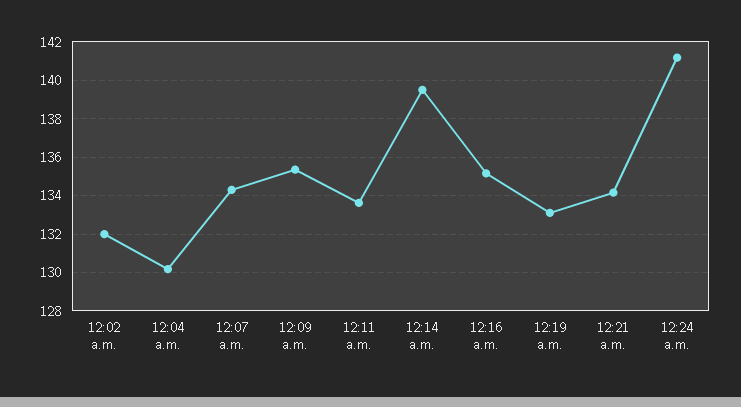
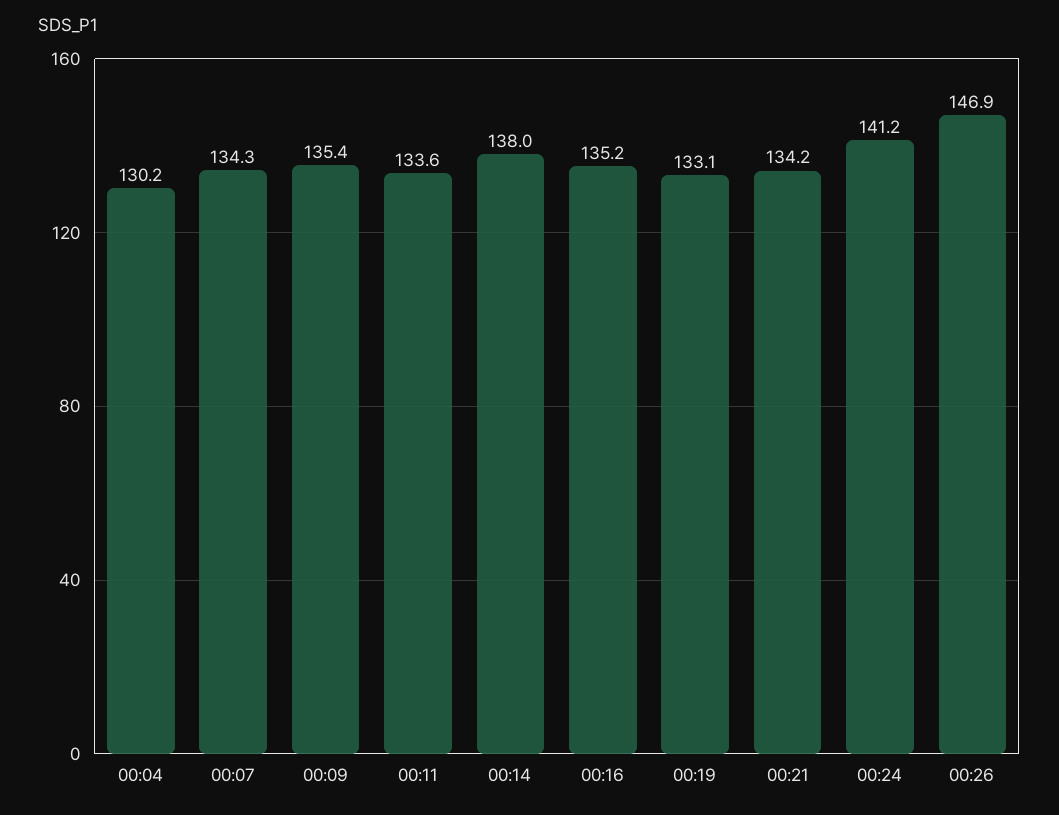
12:02 a.m.: 132 -> none
12:14 a.m.: 139.5 -> 138
00:26: none -> 146.9

